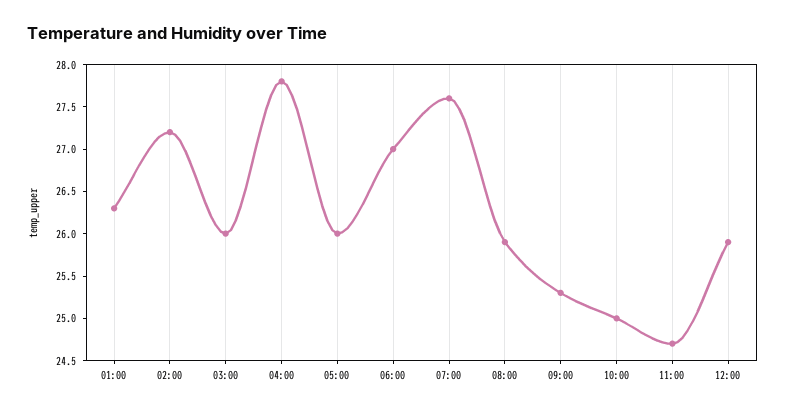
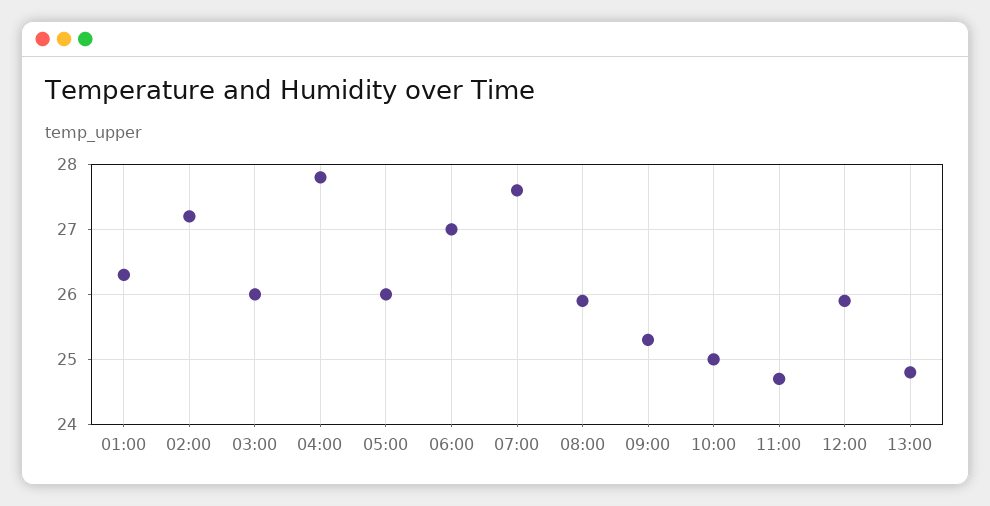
13:00: none -> 24.8

